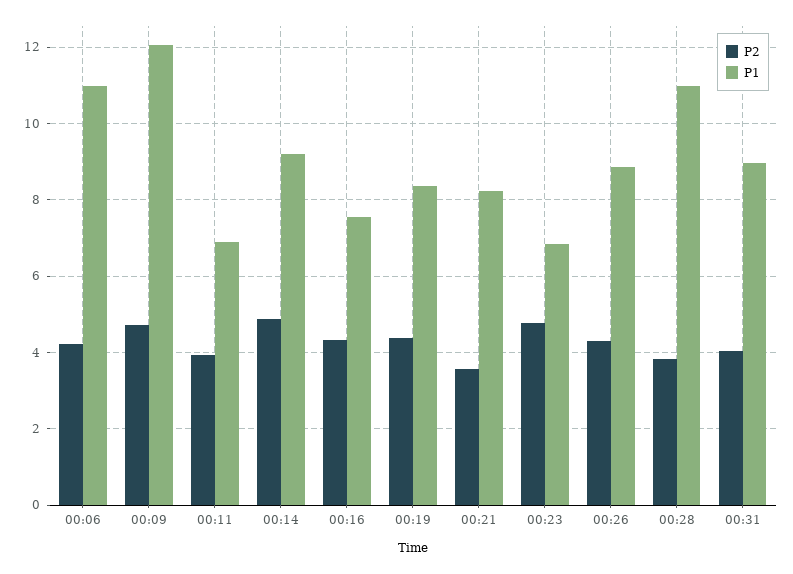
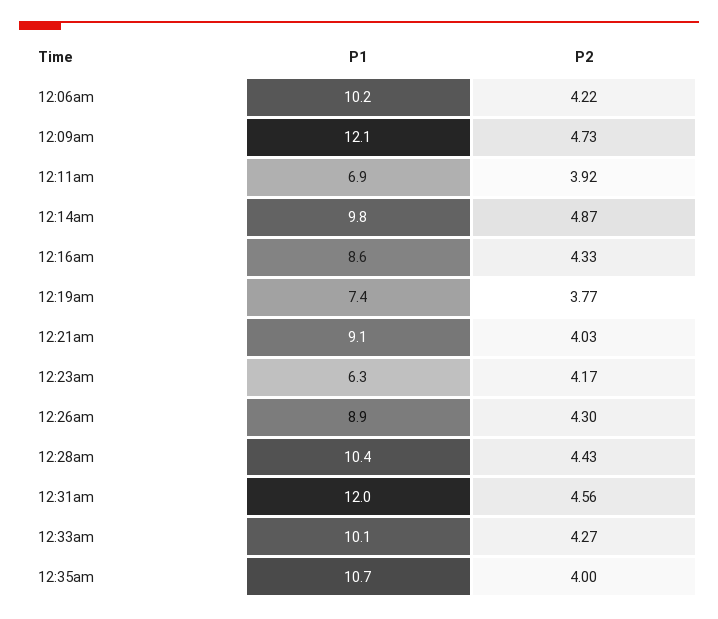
P1, 00:06: 11 -> 10.2
P1, 00:14: 9.2 -> 9.8
P1, 00:16: 7.6 -> 8.6
P2, 00:19: 4.4 -> 3.77
P1, 00:19: 8.4 -> 7.4
P2, 00:21: 3.6 -> 4.03
P1, 00:21: 8.2 -> 9.1
P2, 00:23: 4.8 -> 4.17
P1, 00:23: 6.8 -> 6.3
P2, 00:28: 3.8 -> 4.43
P1, 00:28: 11 -> 10.4
P2, 00:31: 4 -> 4.56
P1, 00:31: 9 -> 12
P1, 12:33am: none -> 10.1
P2, 12:33am: none -> 4.27
P1, 12:35am: none -> 10.7
P2, 12:35am: none -> 4

